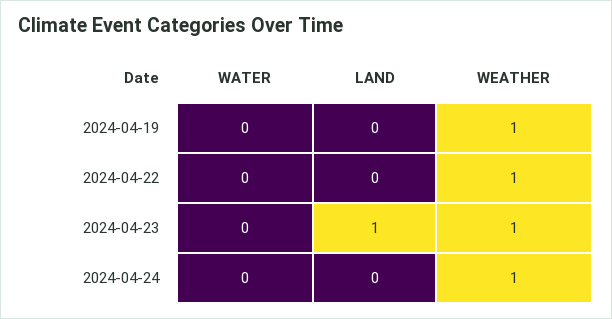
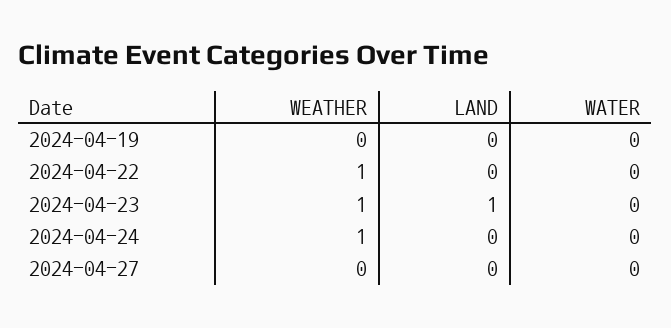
WEATHER, 2024-04-19: 1 -> 0
WEATHER, 2024-04-27: none -> 0
LAND, 2024-04-27: none -> 0
WATER, 2024-04-27: none -> 0

